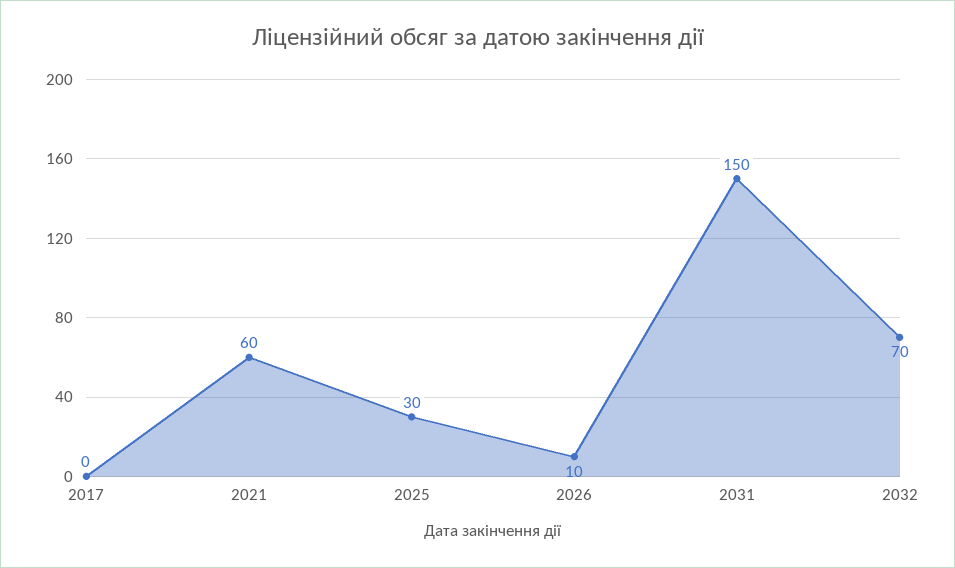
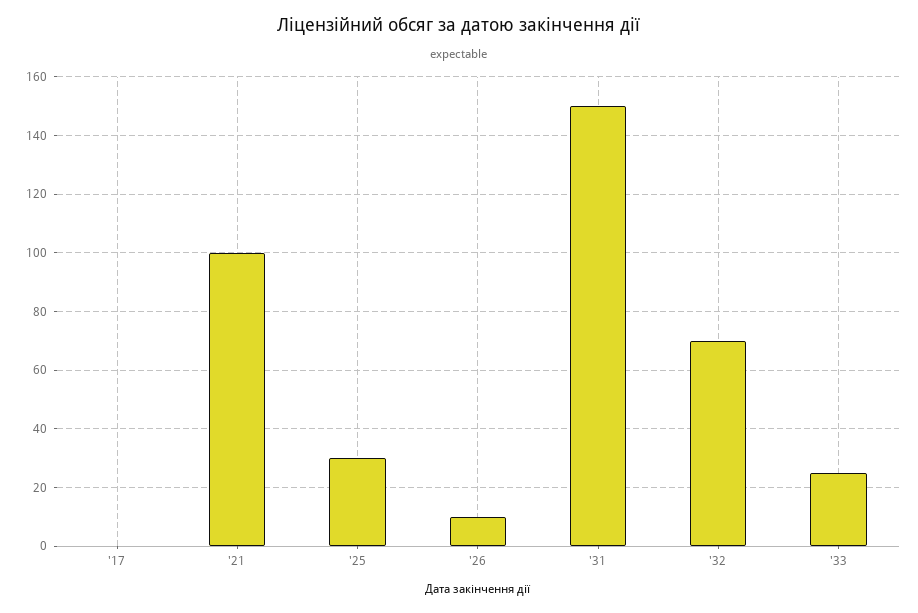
2021: 60 -> 100
'33: none -> 25

